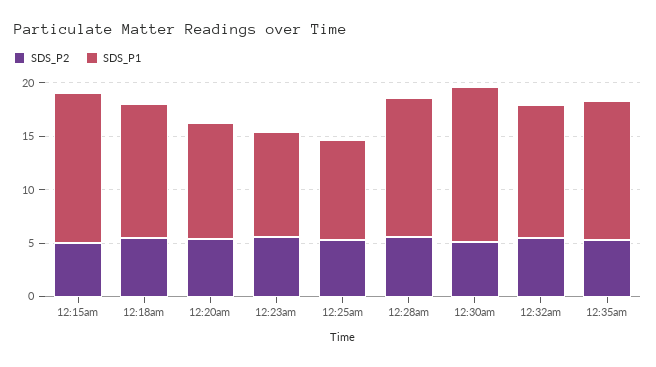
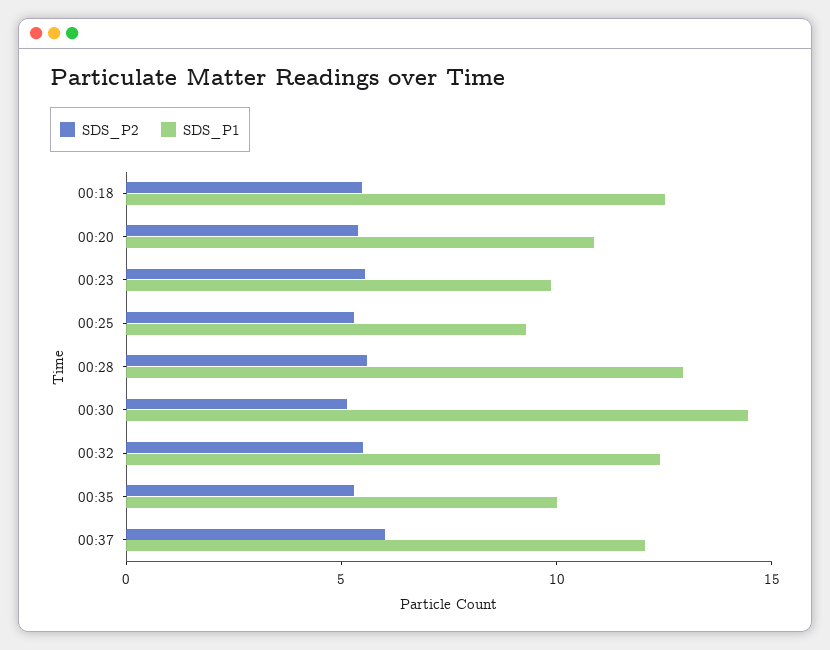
SDS_P2, 12:15am: 5 -> none
SDS_P1, 12:15am: 14 -> none
SDS_P1, 12:35am: 13 -> 10
SDS_P2, 00:37: none -> 6
SDS_P1, 00:37: none -> 12

